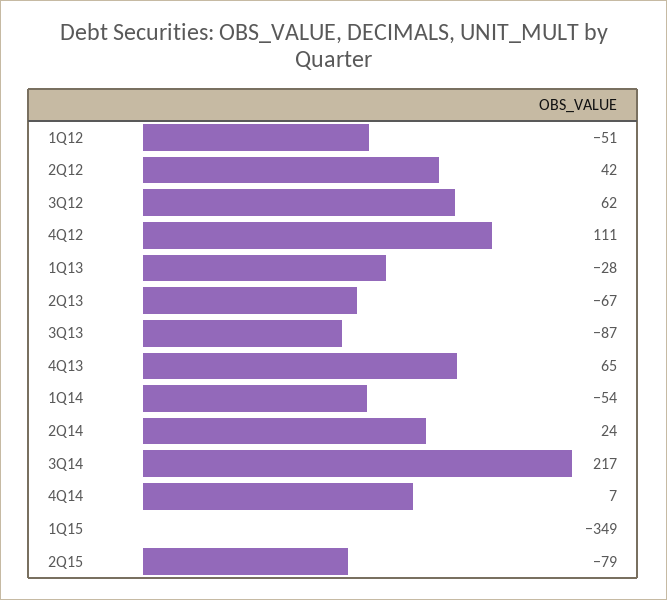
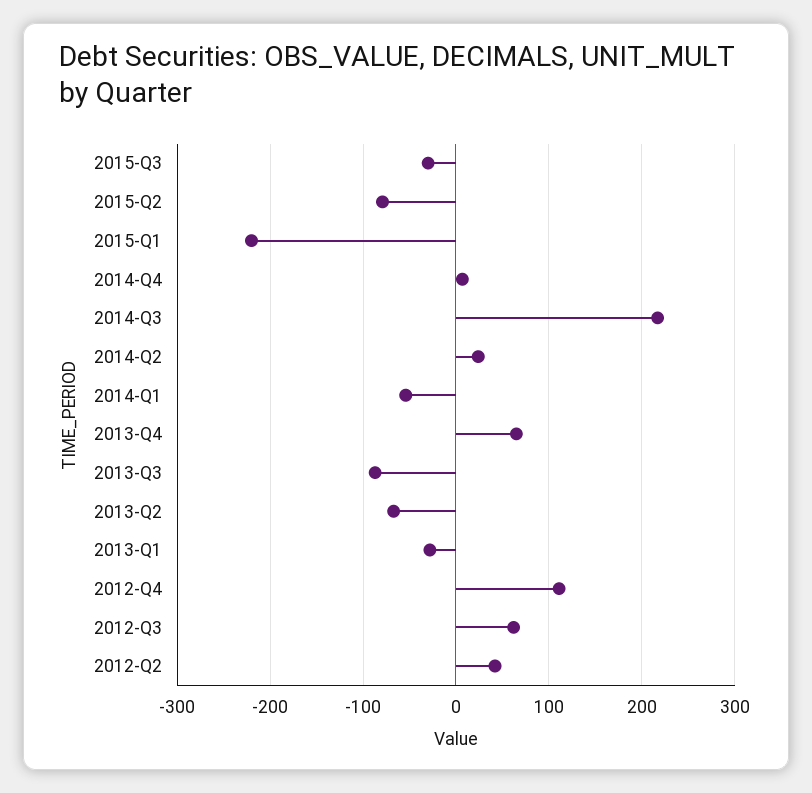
1Q12: -51 -> none
1Q15: -349 -> -220
2015-Q3: none -> -30

